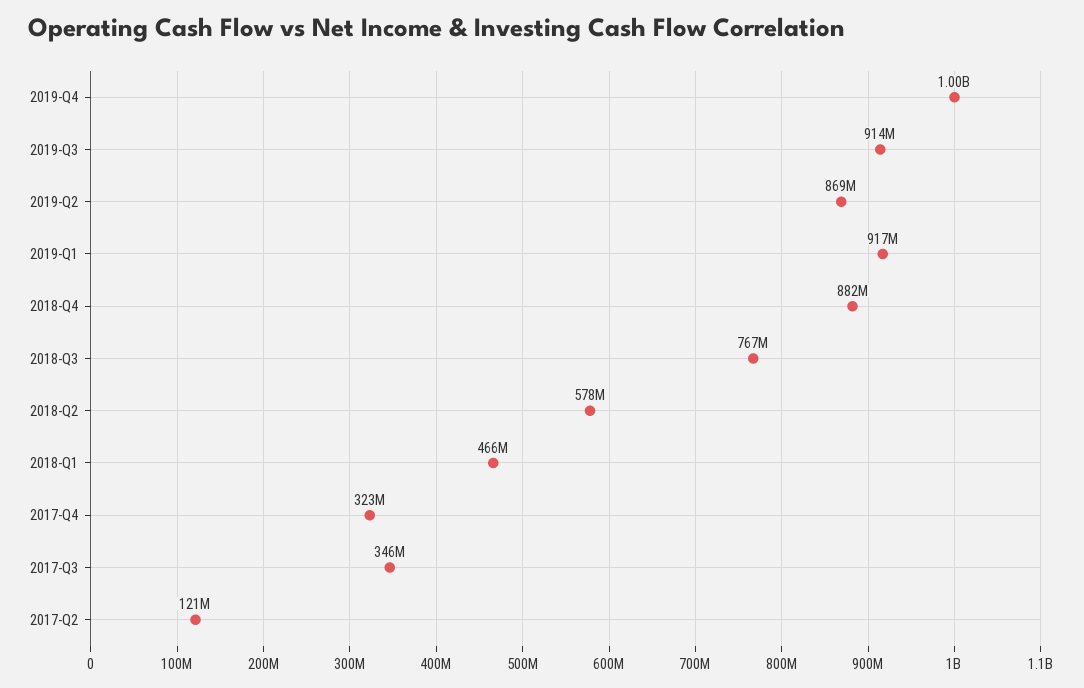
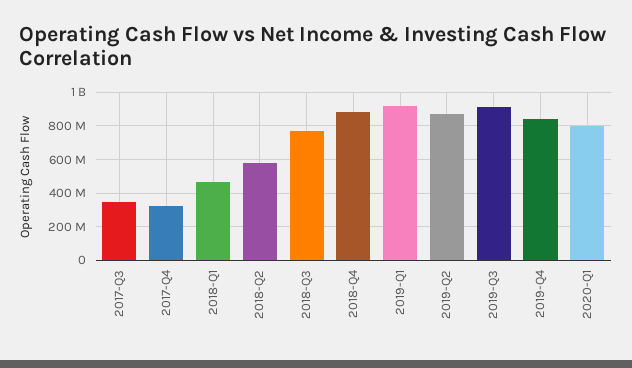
2019-Q4: 1000000000 -> 850000000
2017-Q2: 121000000 -> none
2020-Q1: none -> 800000000

